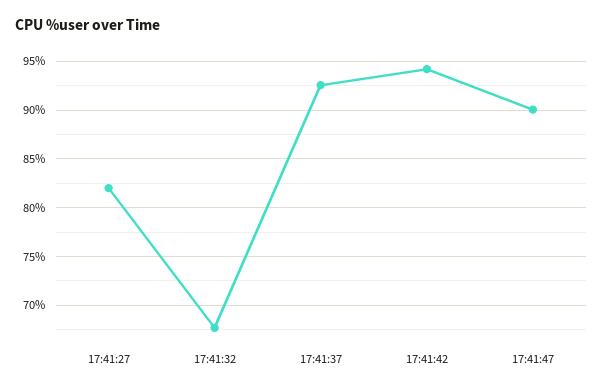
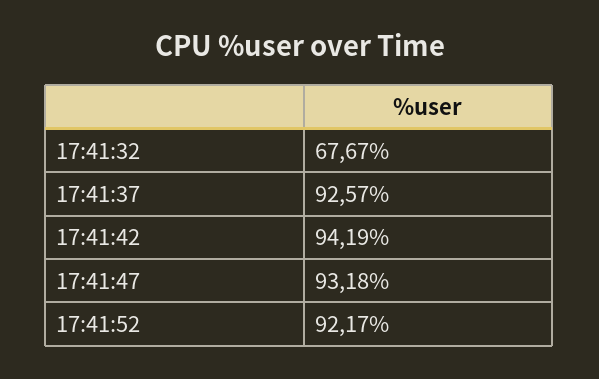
17:41:27: 82 -> none
17:41:47: 90 -> 93.18
17:41:52: none -> 92.17

